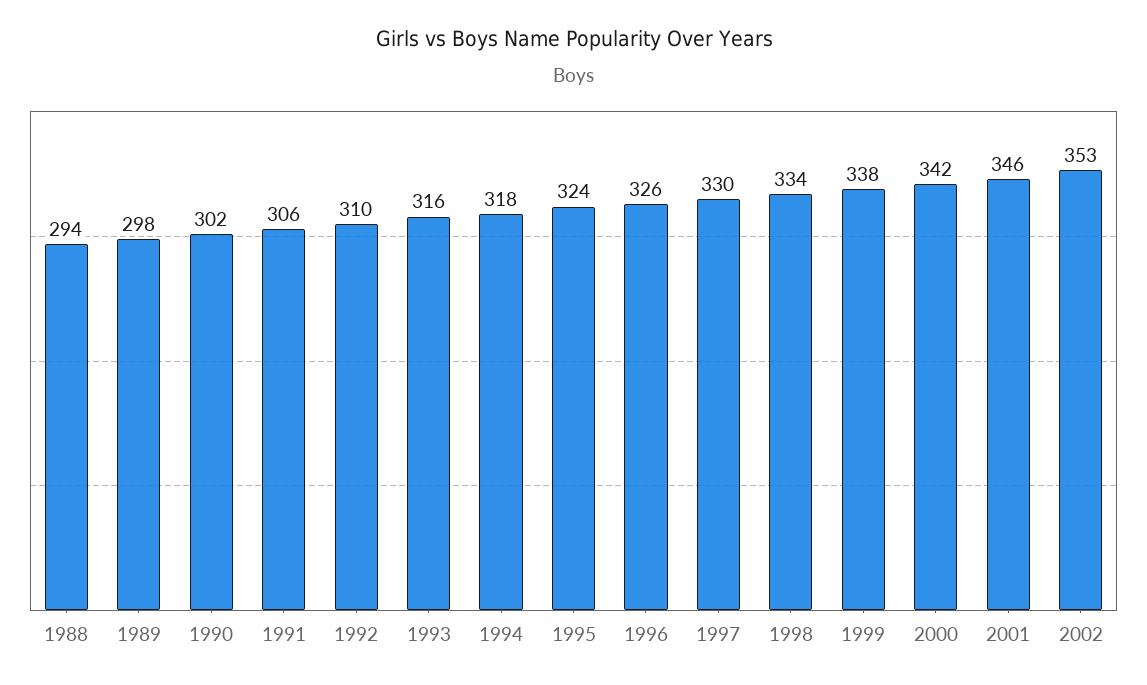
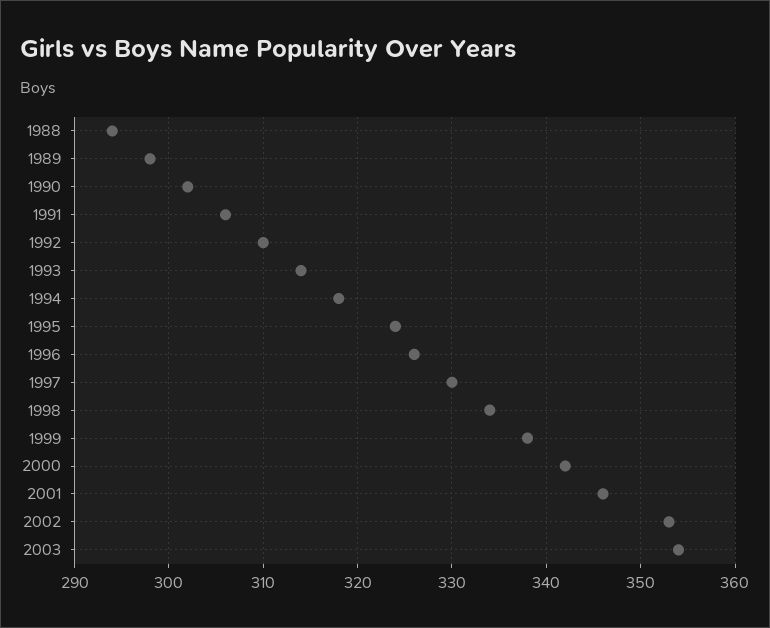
1993: 316 -> 314
2003: none -> 354

